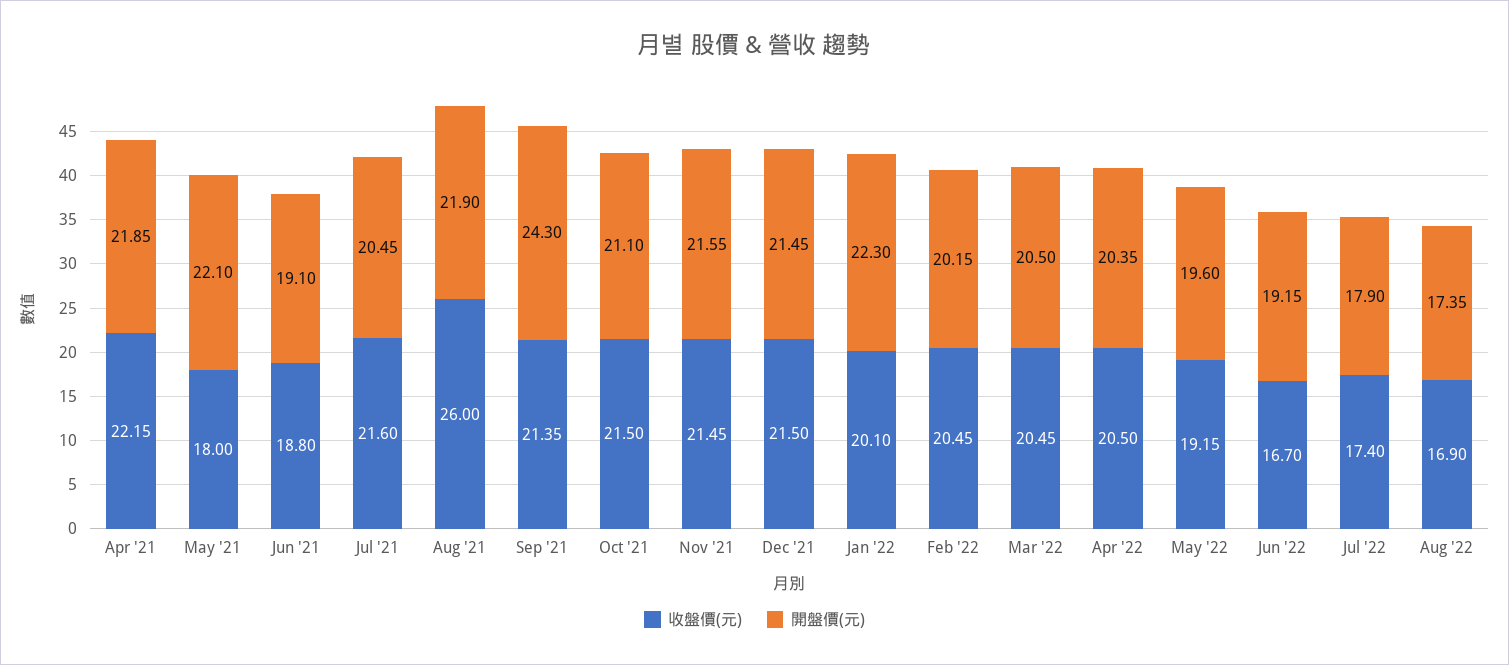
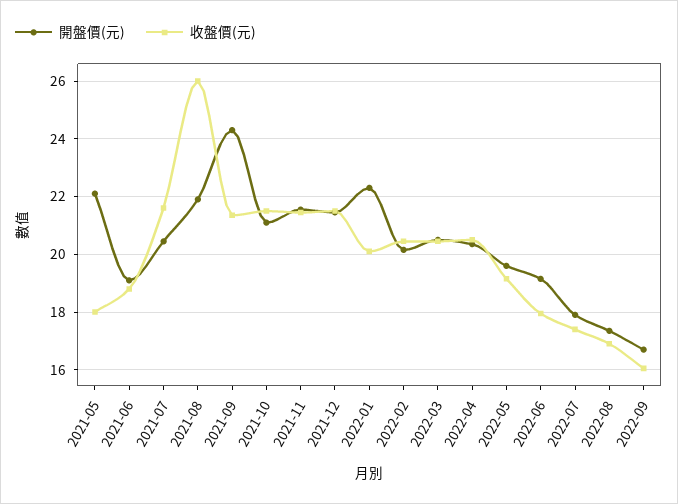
收盤價(元), Apr '21: 22.15 -> none
開盤價(元), Apr '21: 21.85 -> none
收盤價(元), Jun '22: 16.7 -> 18
開盤價(元), 2022-09: none -> 16.75
收盤價(元), 2022-09: none -> 16

